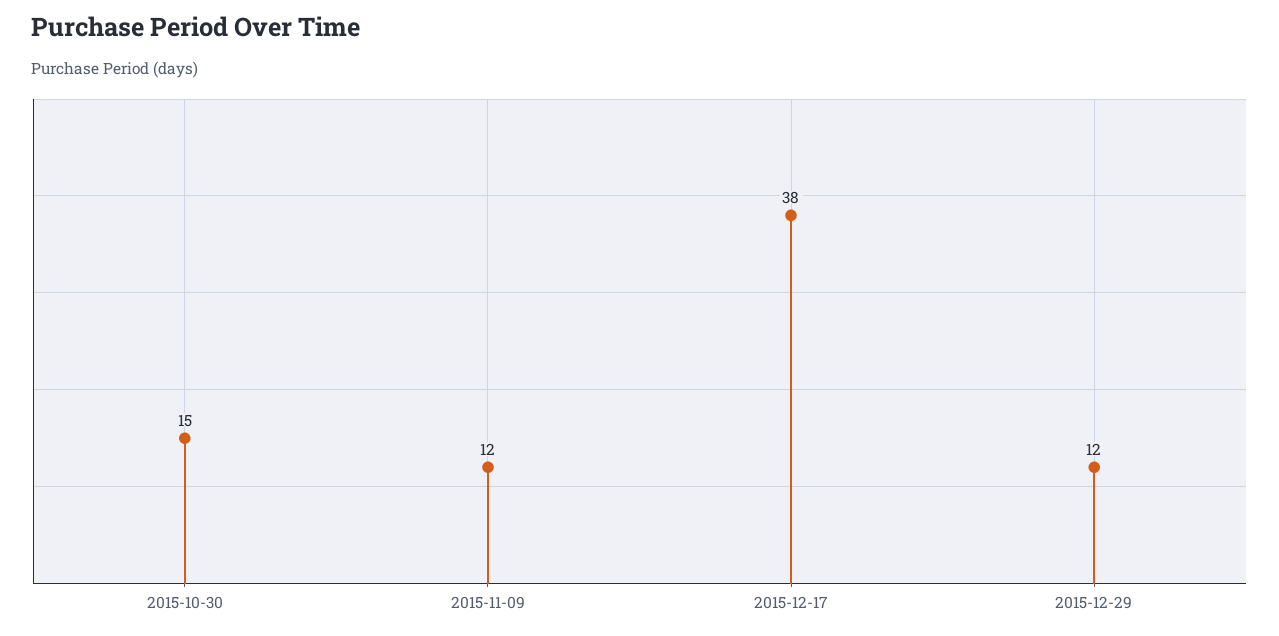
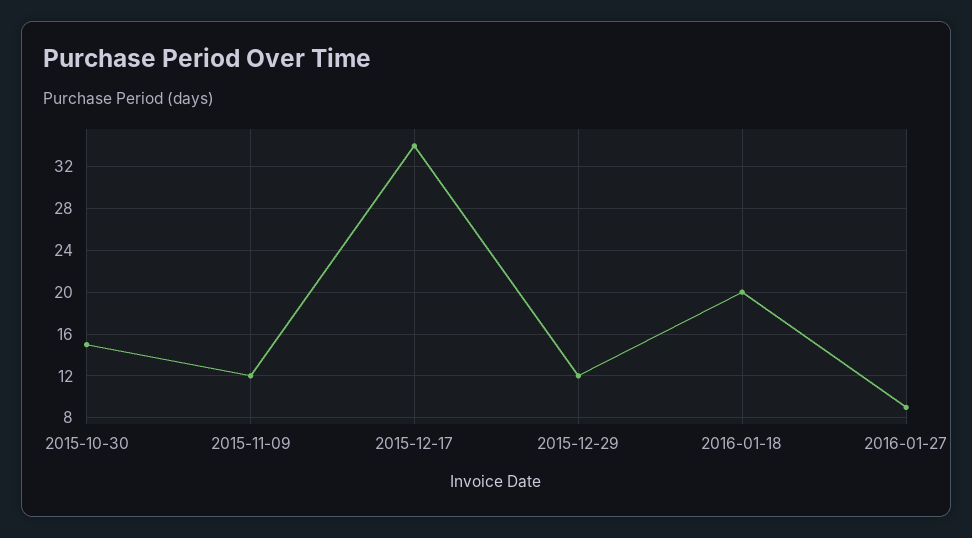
2015-12-17: 38 -> 34
2016-01-18: none -> 20
2016-01-27: none -> 9

